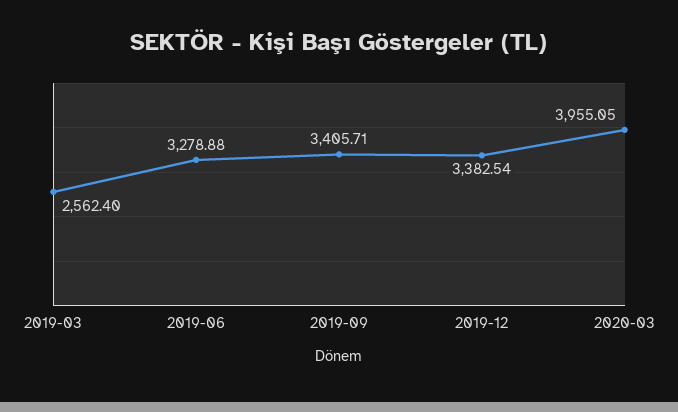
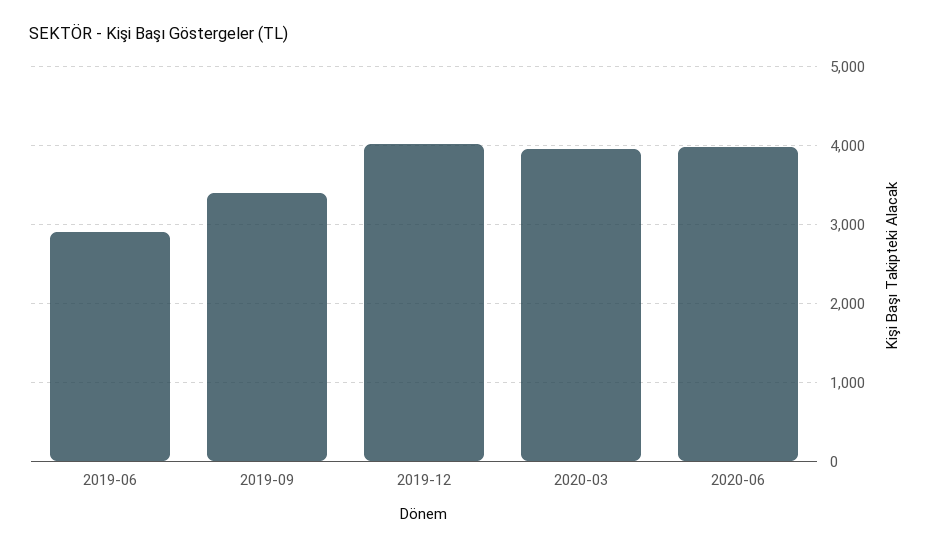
2019-03: 2562.4 -> none
2019-06: 3278.88 -> 2900
2019-12: 3382.54 -> 4000
2020-06: none -> 4000

